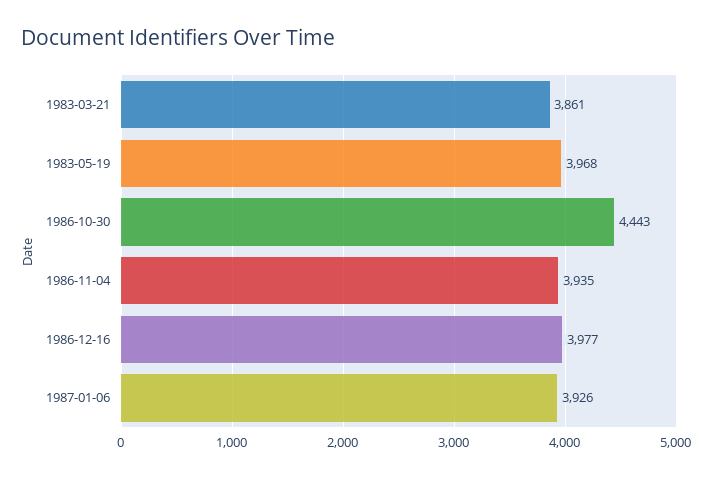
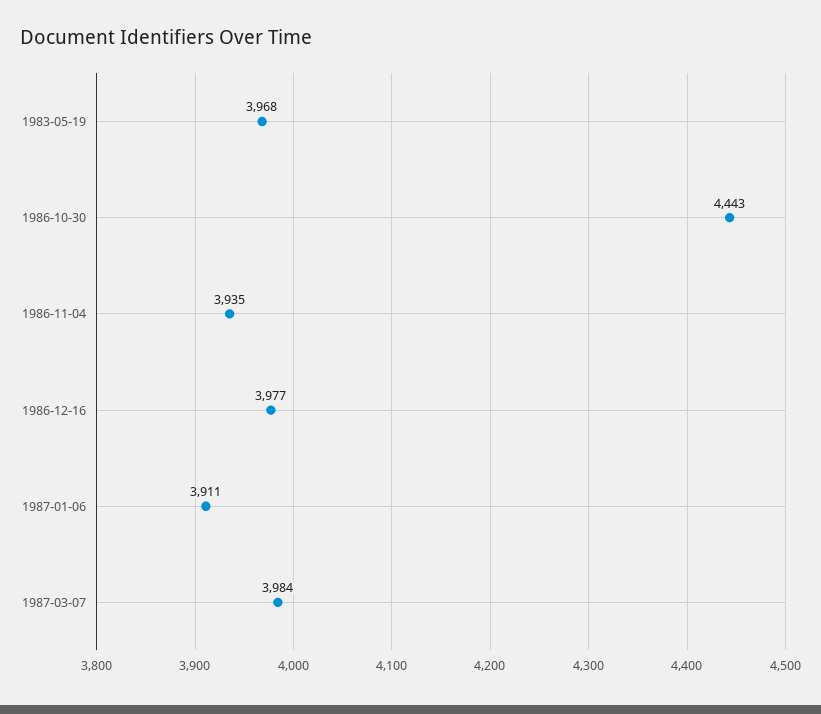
1983-03-21: 3861 -> none
1987-01-06: 3926 -> 3911
1987-03-07: none -> 3984

